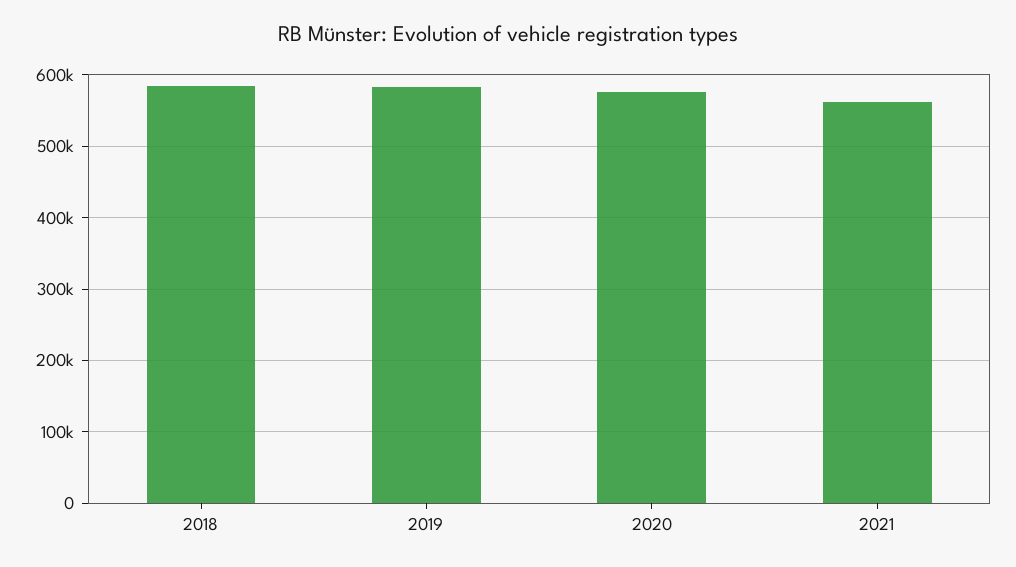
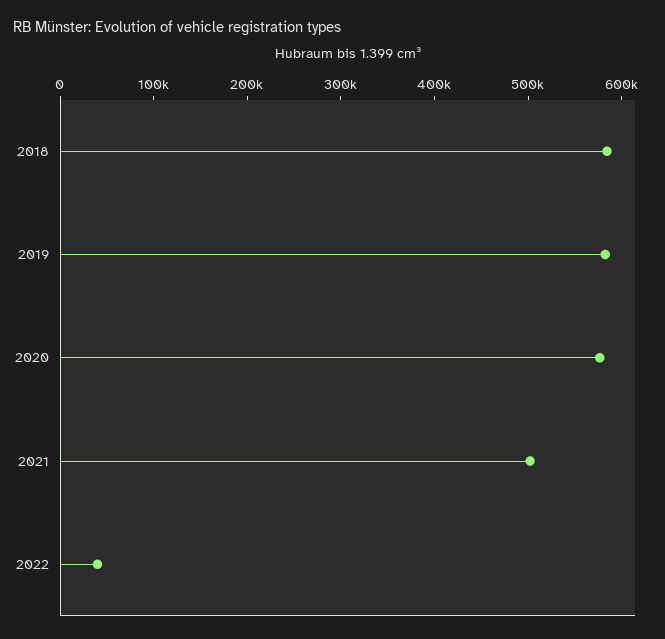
2021: 560000 -> 500000
2022: none -> 40000

